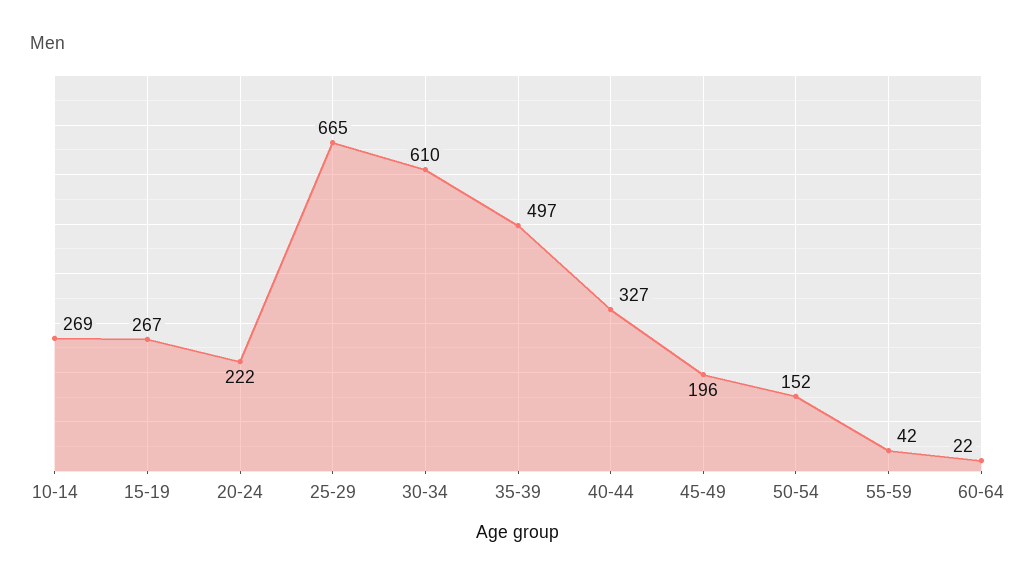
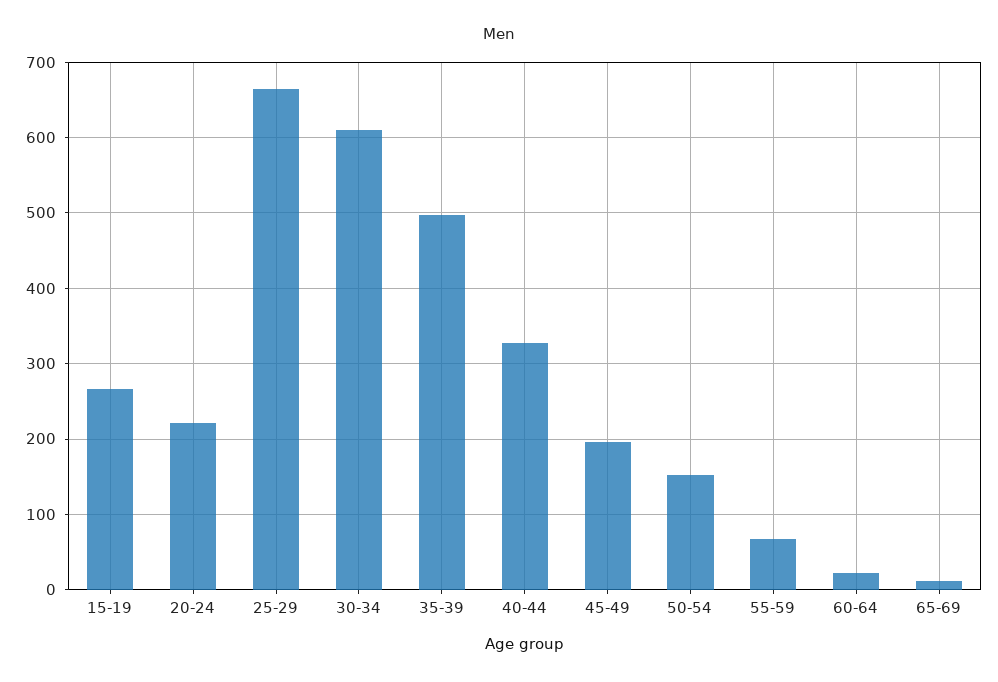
10-14: 269 -> none
55-59: 42 -> 70
65-69: none -> 10

